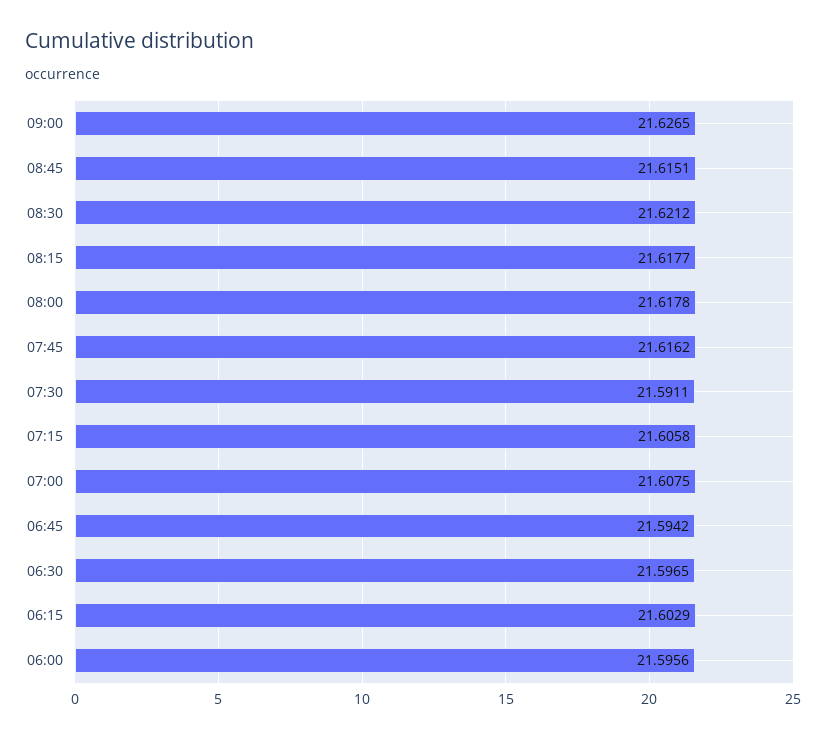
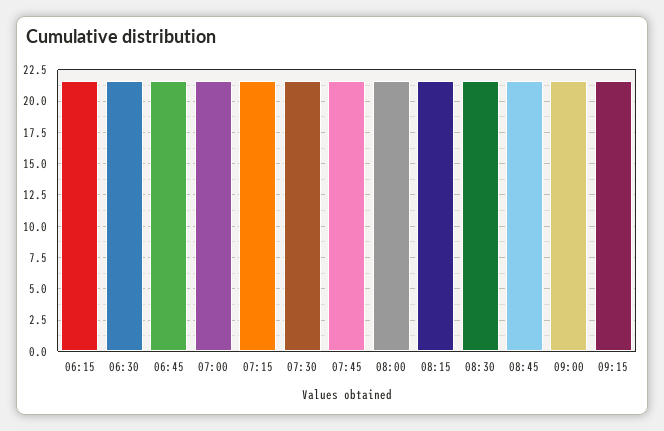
06:00: 21.5956 -> none
09:15: none -> 21.5

